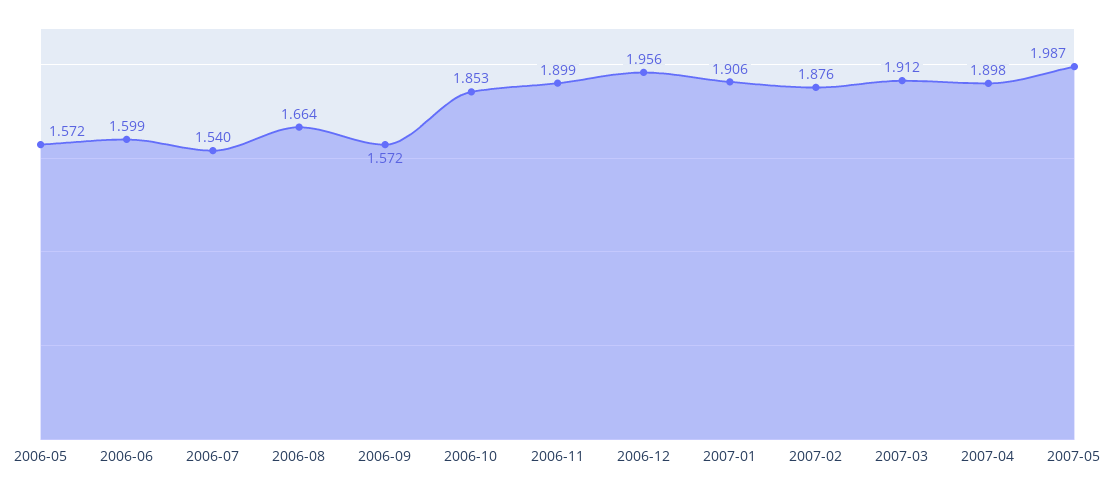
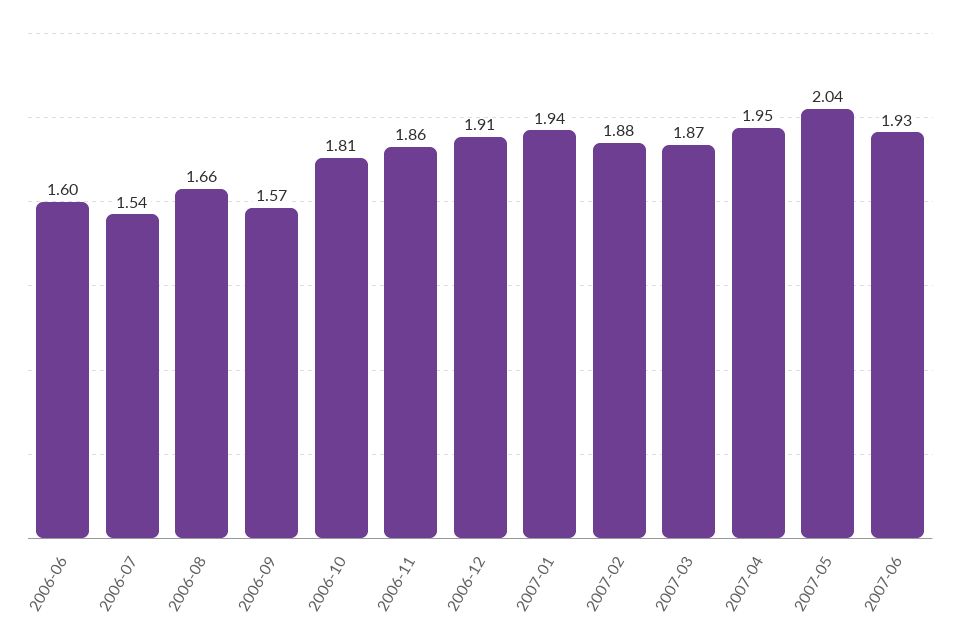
2006-05: 1.572 -> none
2006-10: 1.853 -> 1.81
2006-11: 1.899 -> 1.86
2006-12: 1.956 -> 1.91
2007-01: 1.906 -> 1.94
2007-03: 1.912 -> 1.87
2007-04: 1.898 -> 1.95
2007-05: 1.987 -> 2.04
2007-06: none -> 1.93

